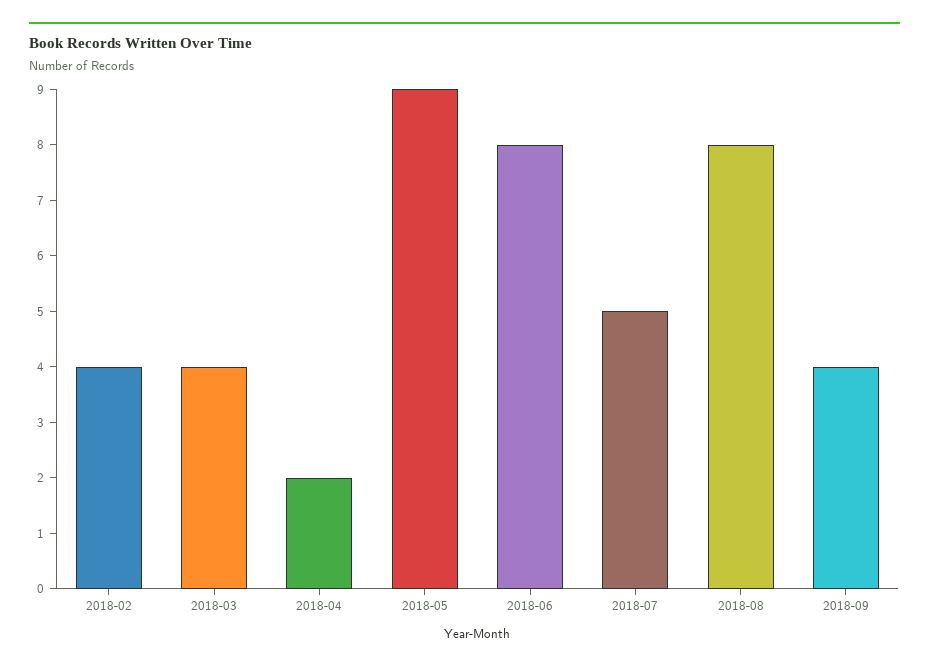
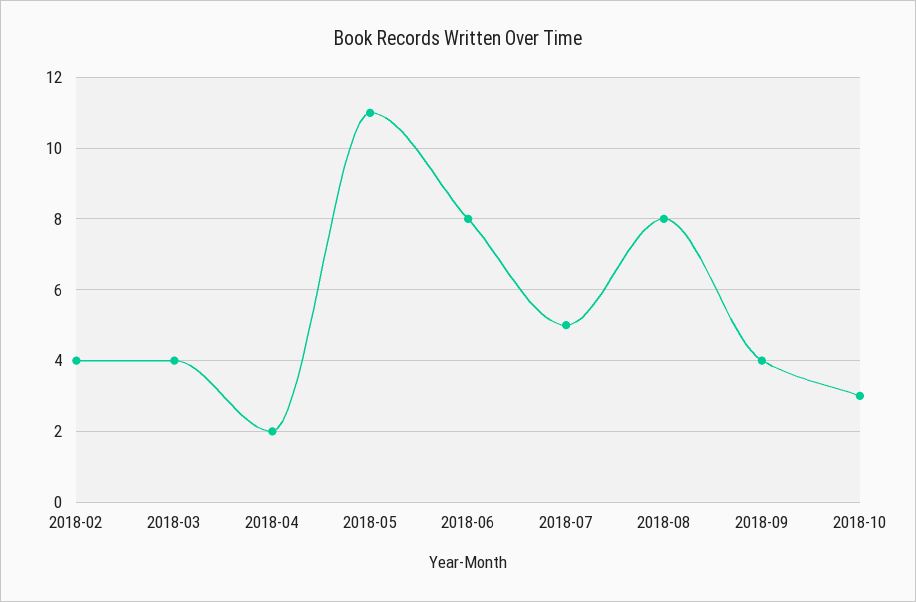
2018-05: 9 -> 11
2018-10: none -> 3

